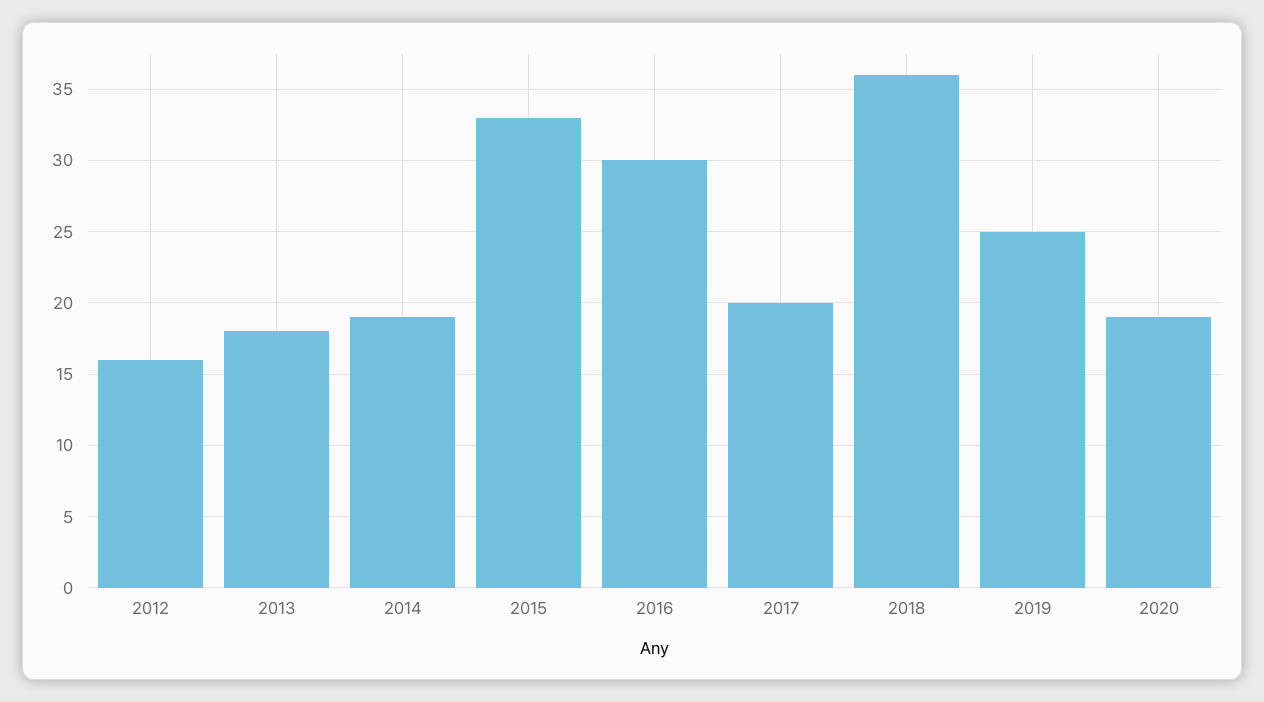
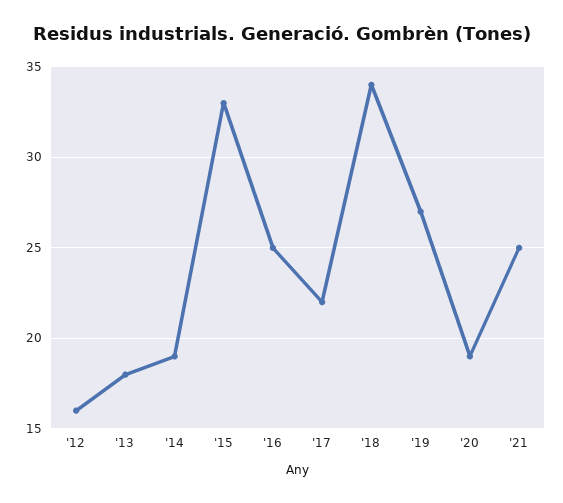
2016: 30 -> 25
2017: 20 -> 22
2018: 36 -> 34
2019: 25 -> 27
'21: none -> 25

